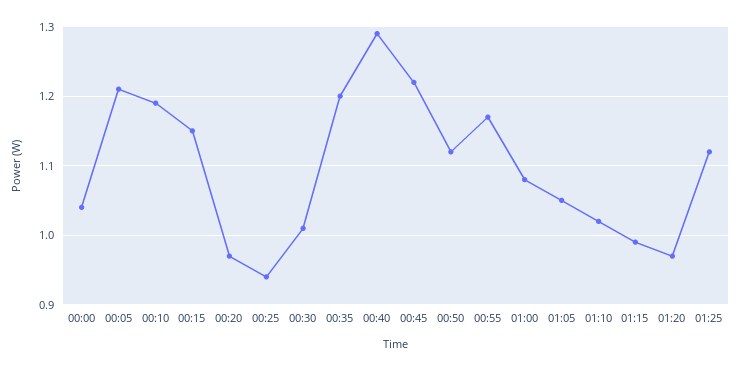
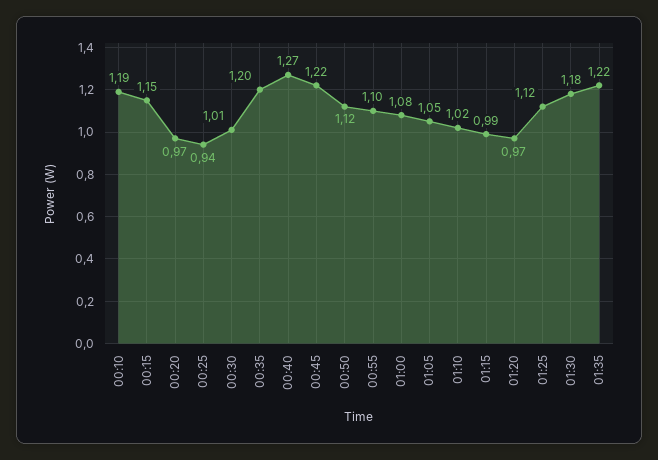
00:00: 1.04 -> none
00:05: 1.21 -> none
00:40: 1.29 -> 1.27
00:55: 1.17 -> 1.1
01:30: none -> 1.18
01:35: none -> 1.22

